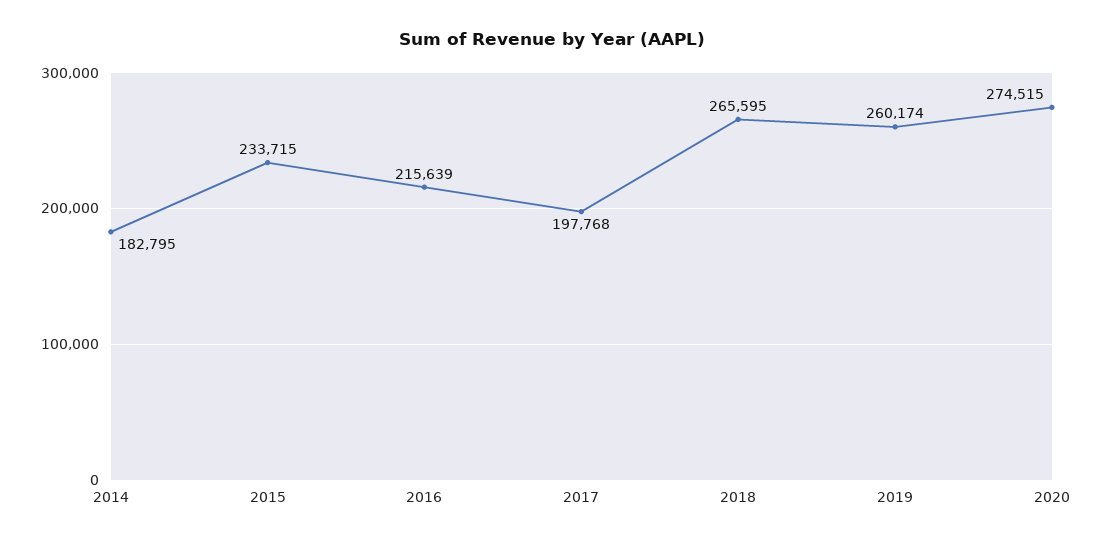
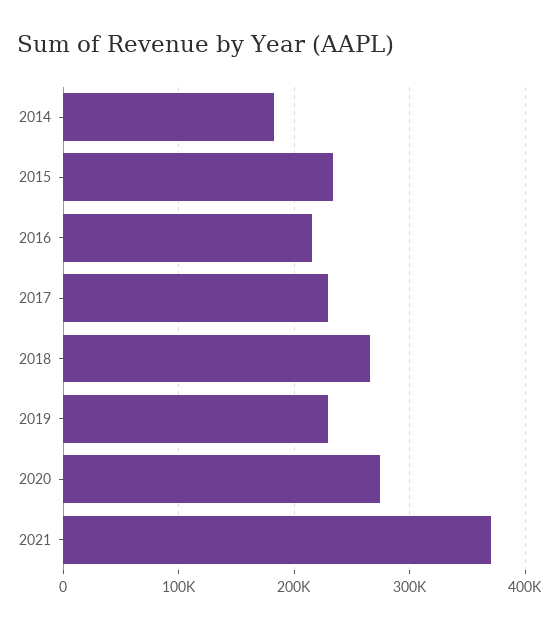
2017: 197768 -> 230000
2019: 260174 -> 230000
2021: none -> 370000

